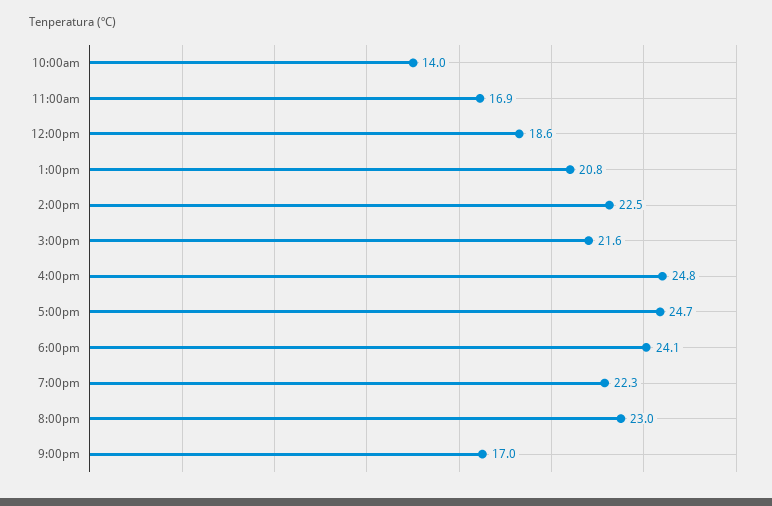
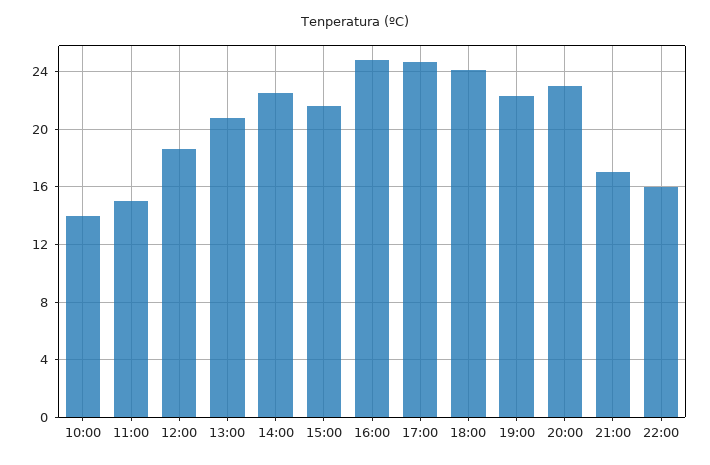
11:00am: 16.9 -> 15
22:00: none -> 16

